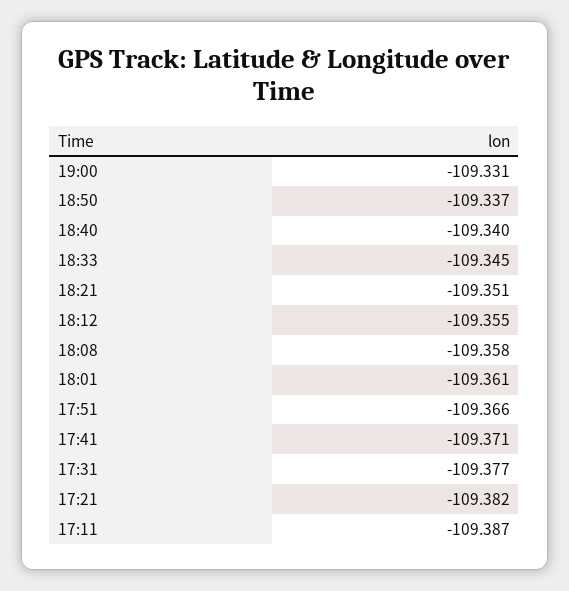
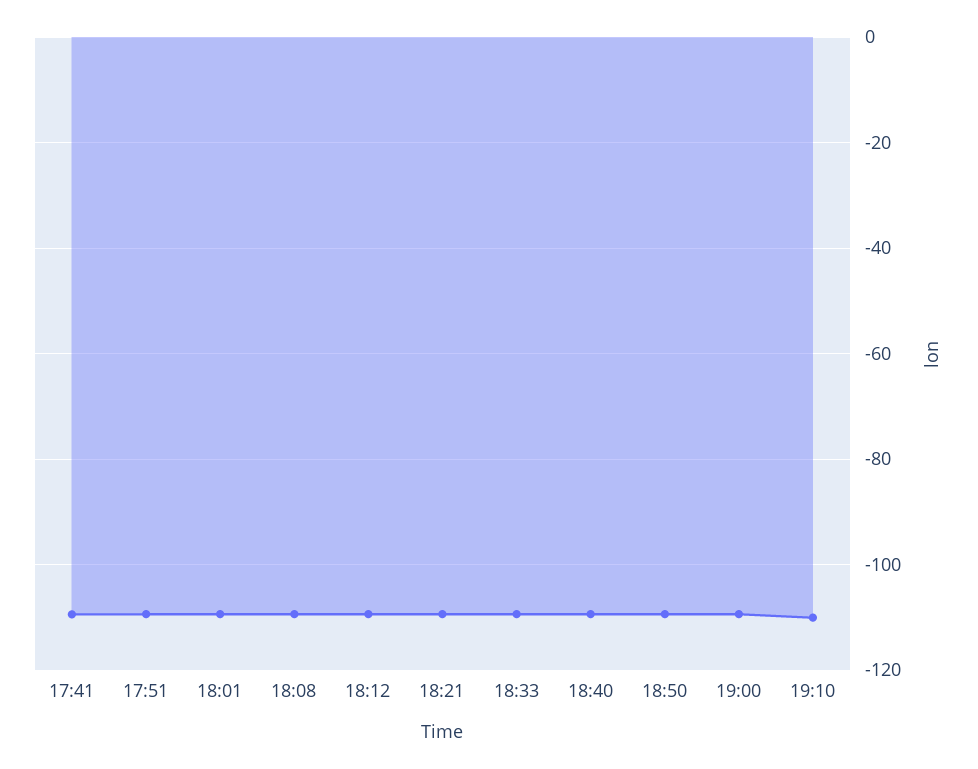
17:31: -109.377 -> none
17:21: -109.382 -> none
17:11: -109.387 -> none
19:10: none -> -110

